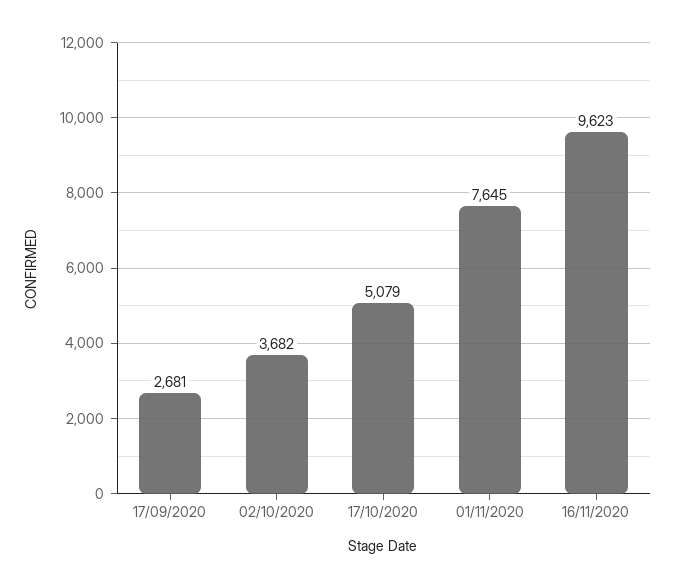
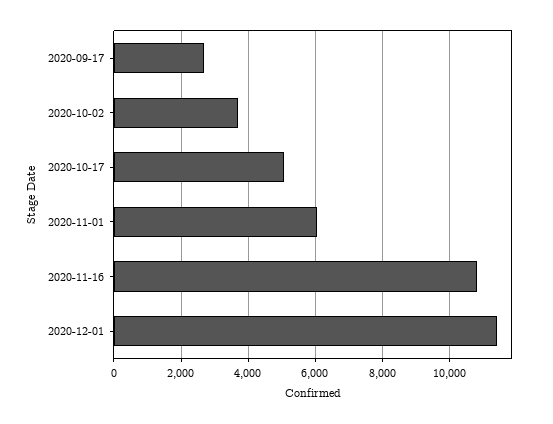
01/11/2020: 7645 -> 6000
16/11/2020: 9623 -> 10800
2020-12-01: none -> 11400

